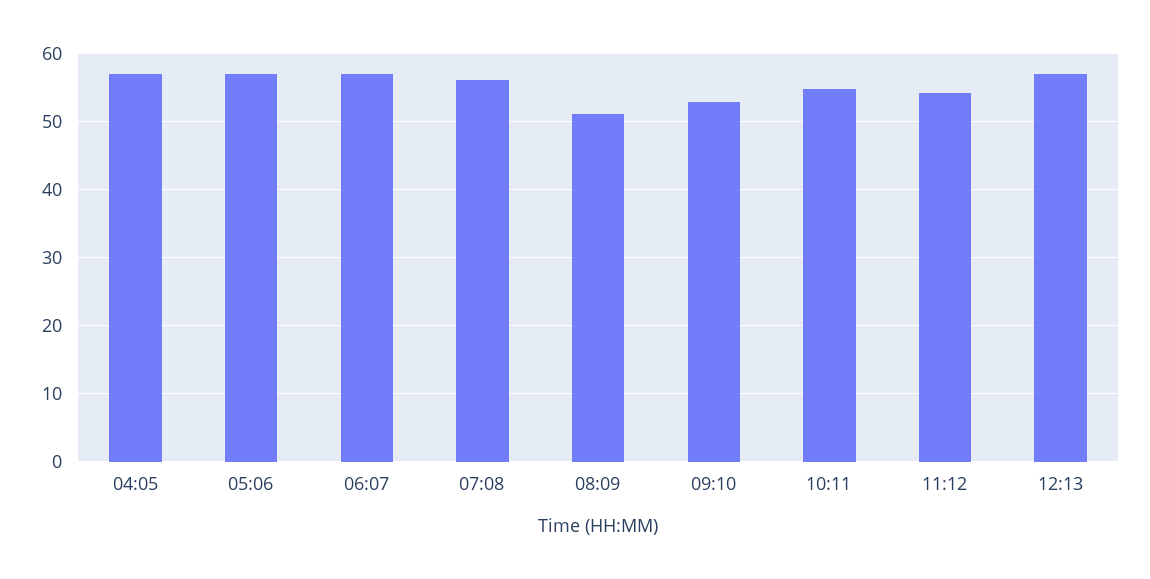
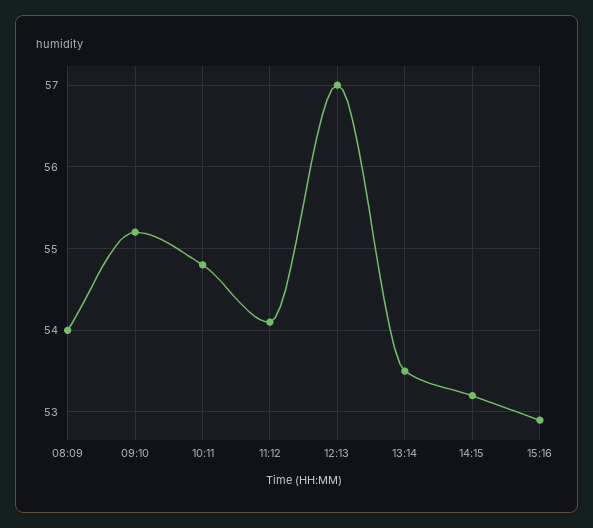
04:05: 57 -> none
05:06: 57 -> none
06:07: 57 -> none
07:08: 56 -> none
08:09: 51 -> 54
09:10: 53 -> 55.2
13:14: none -> 53.5
14:15: none -> 53.2
15:16: none -> 52.9

